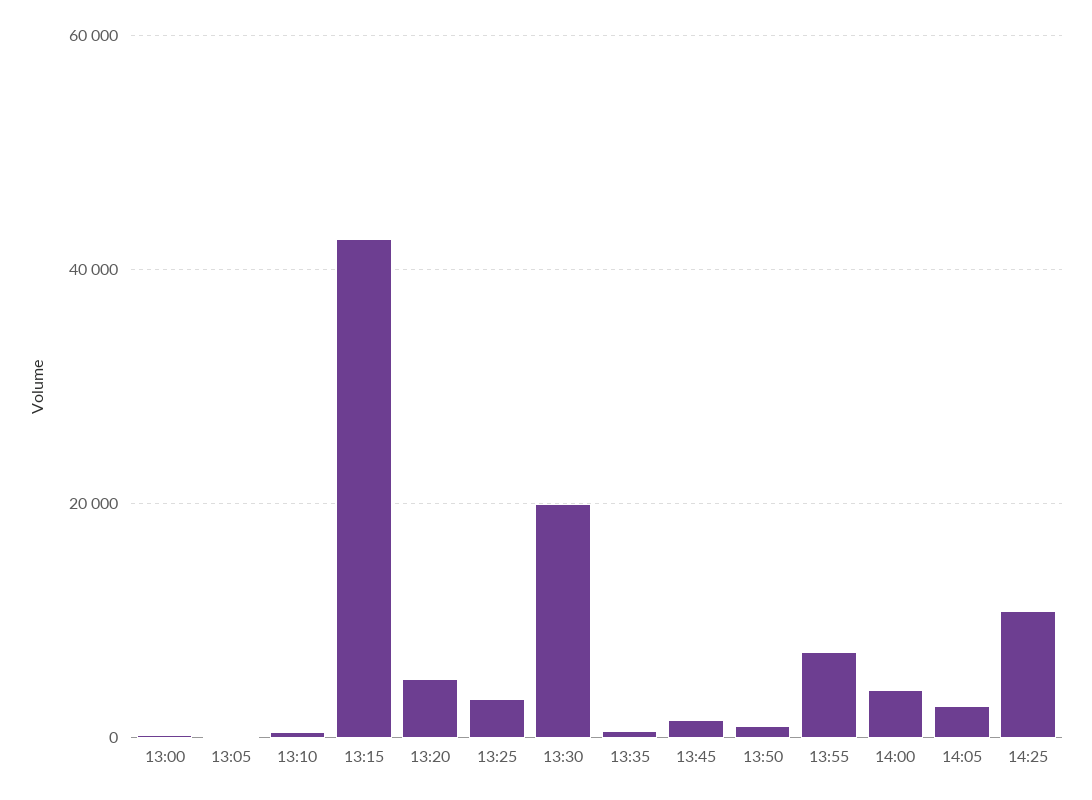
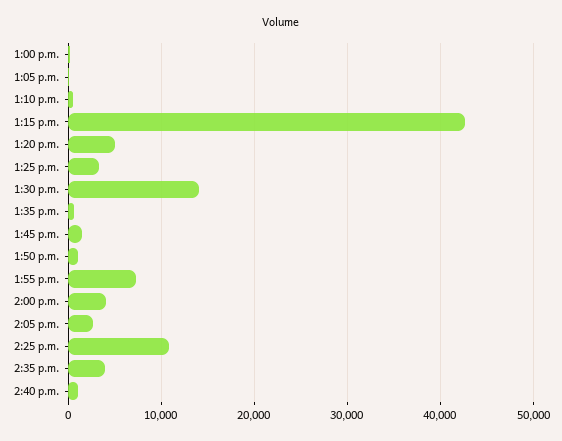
13:30: 20000 -> 14000
2:35 p.m.: none -> 4000
2:40 p.m.: none -> 1000

